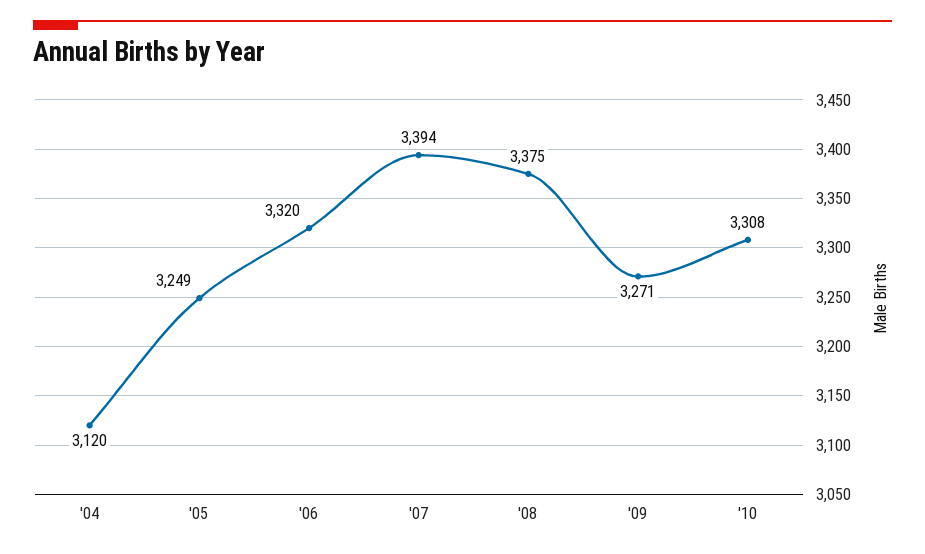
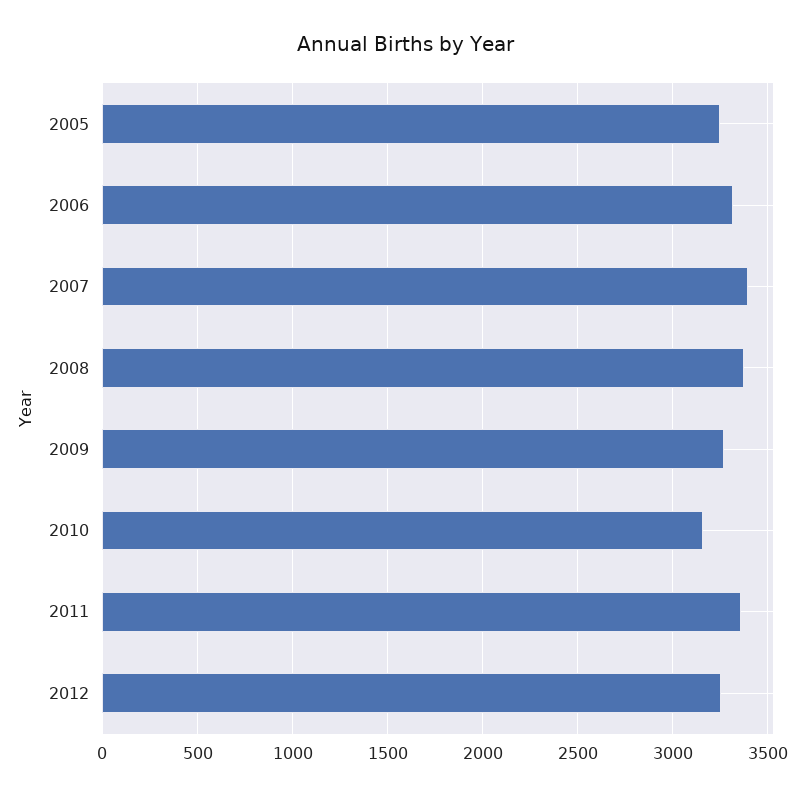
'04: 3120 -> none
'10: 3308 -> 3150
2011: none -> 3350
2012: none -> 3250

